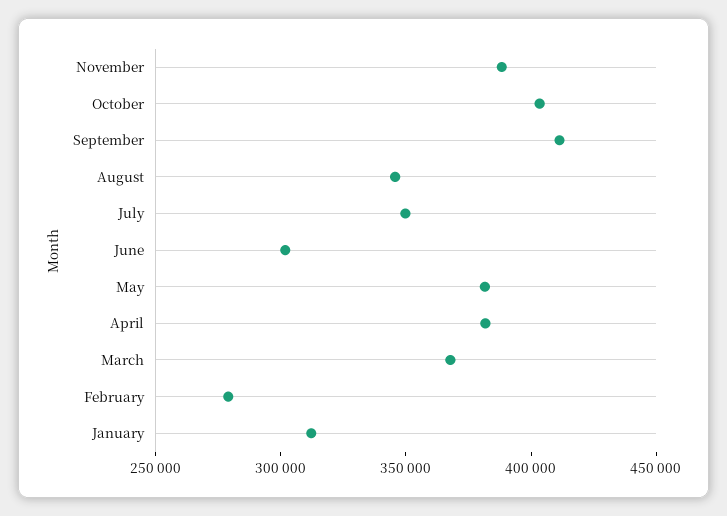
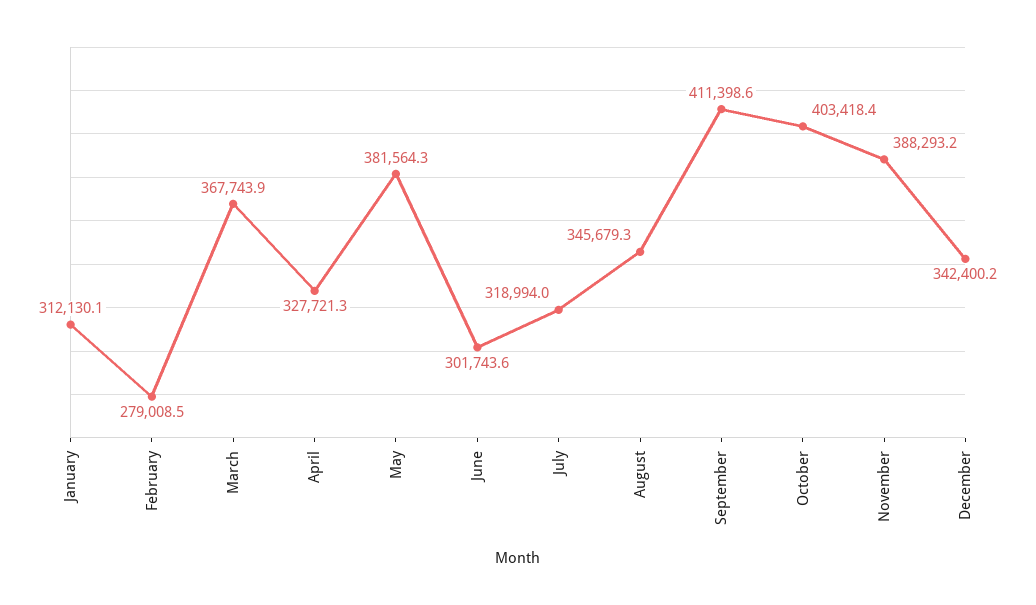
July: 350000 -> 318994
April: 380000 -> 327721.3
December: none -> 342400.2

